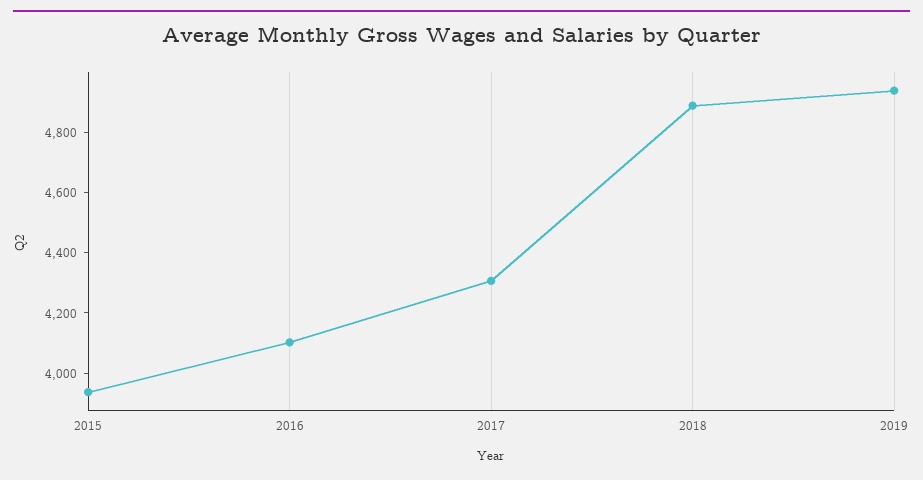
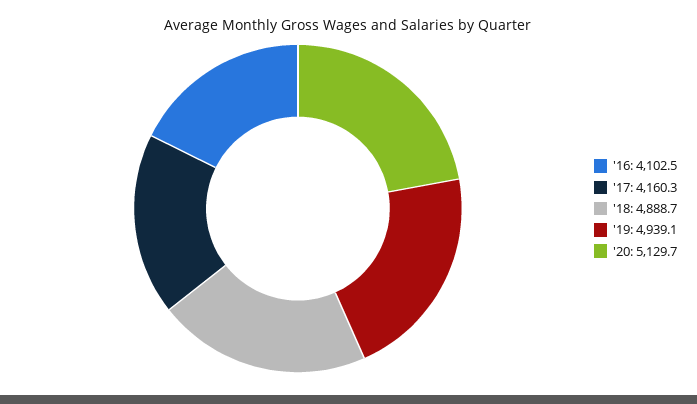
2015: 3950 -> none
2017: 4300 -> 4160.3
'20: none -> 5129.7

